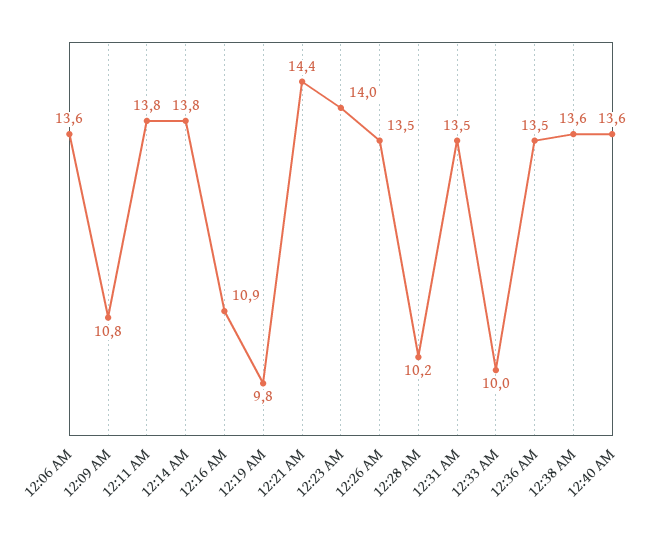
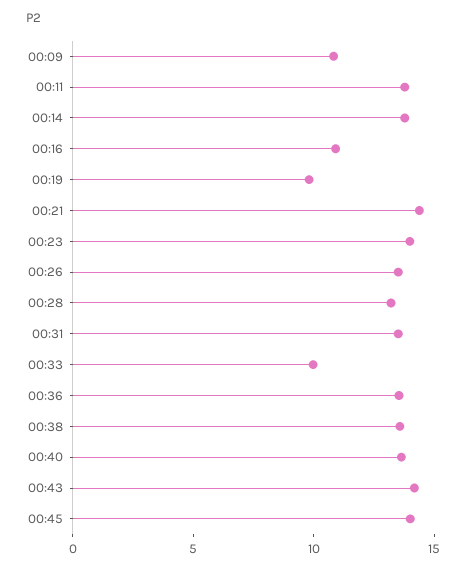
12:06 AM: 13.6 -> none
12:28 AM: 10.2 -> 13
00:43: none -> 14
00:45: none -> 14

